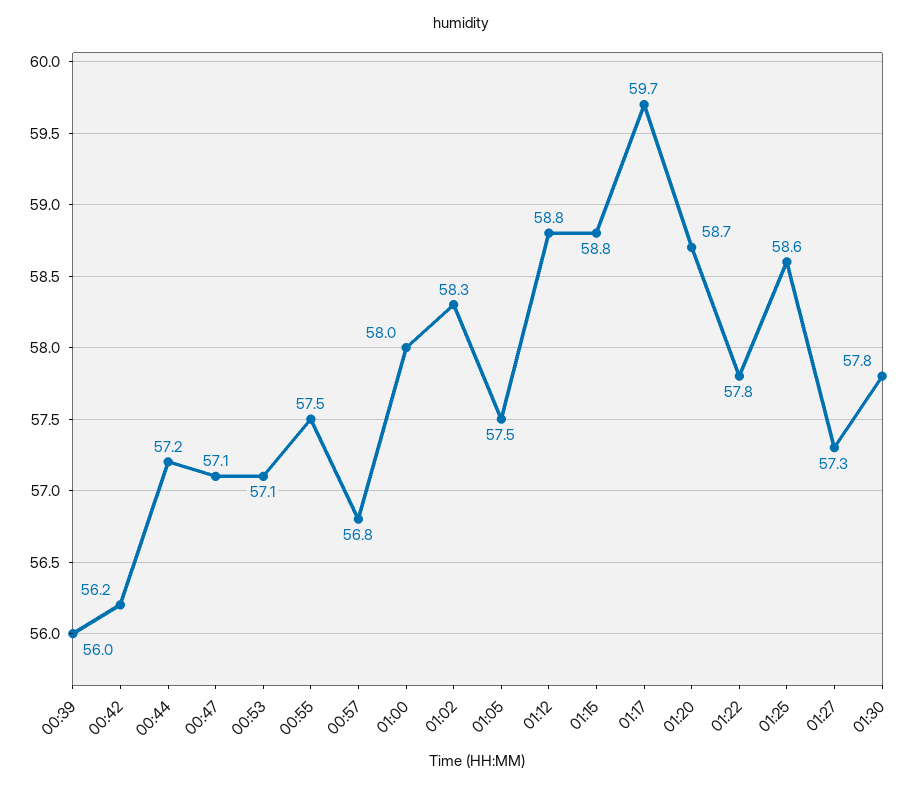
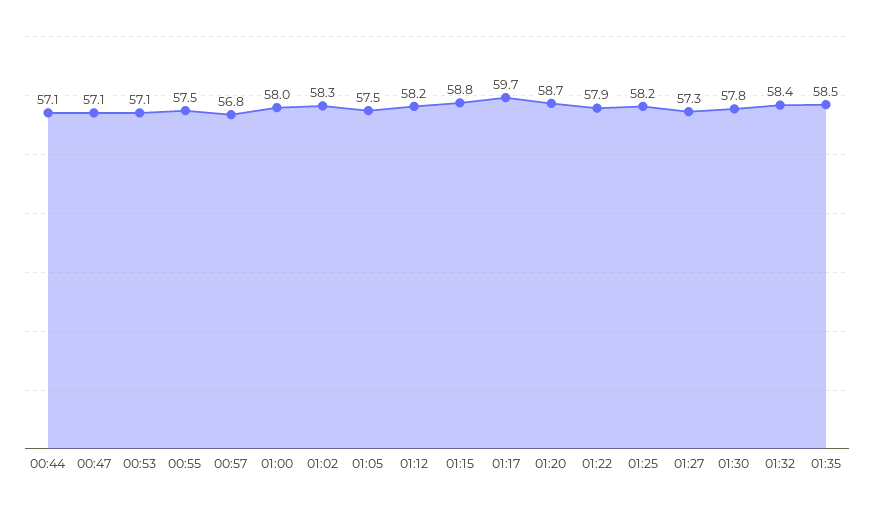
00:39: 56 -> none
00:42: 56.2 -> none
00:44: 57.2 -> 57.1
01:12: 58.8 -> 58.2
01:22: 57.8 -> 57.9
01:25: 58.6 -> 58.2
01:32: none -> 58.4
01:35: none -> 58.5

